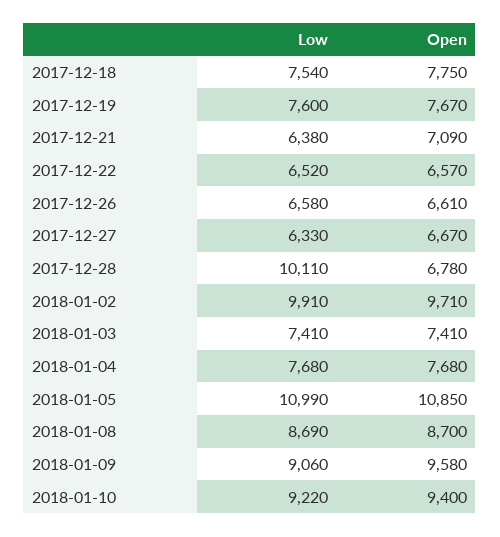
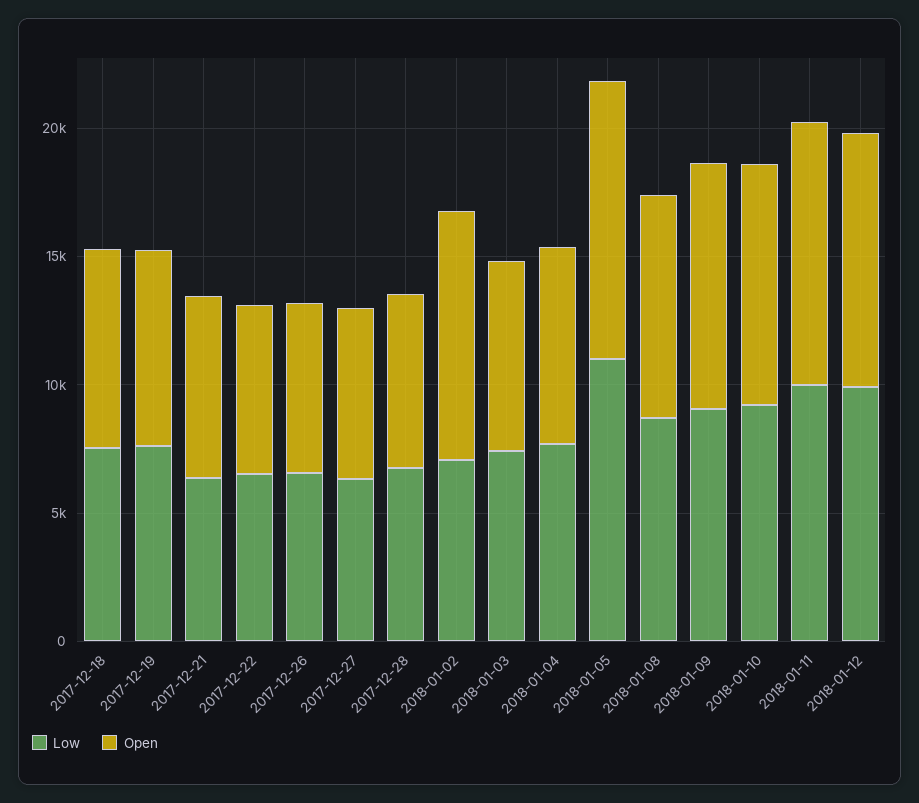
Low, 2017-12-28: 10110 -> 7000
Low, 2018-01-02: 9910 -> 7000
Low, 2018-01-11: none -> 10000
Open, 2018-01-11: none -> 10000
Low, 2018-01-12: none -> 10000
Open, 2018-01-12: none -> 10000

